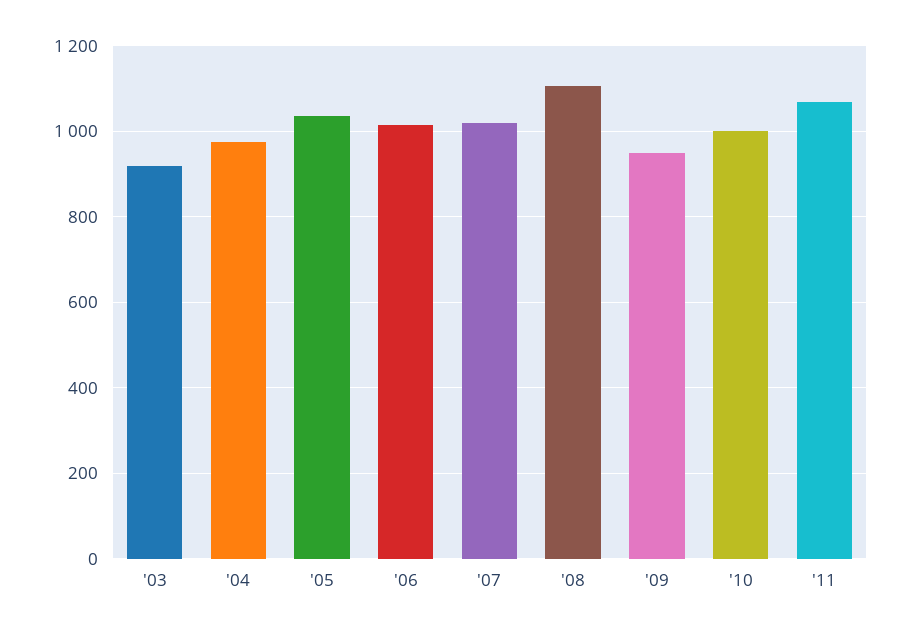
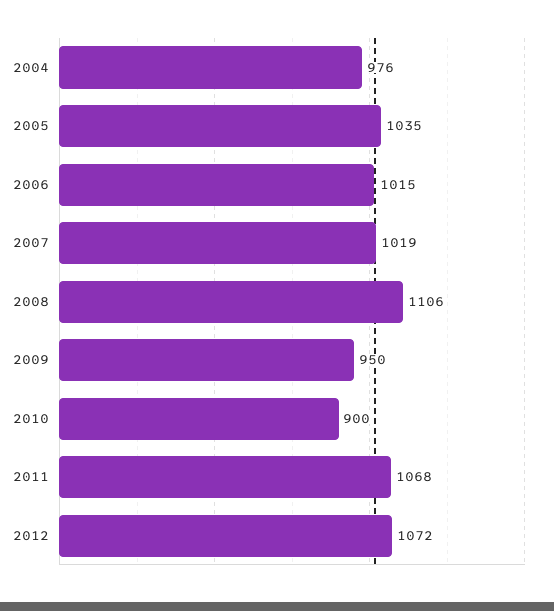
'03: 920 -> none
'10: 1000 -> 900
2012: none -> 1072

